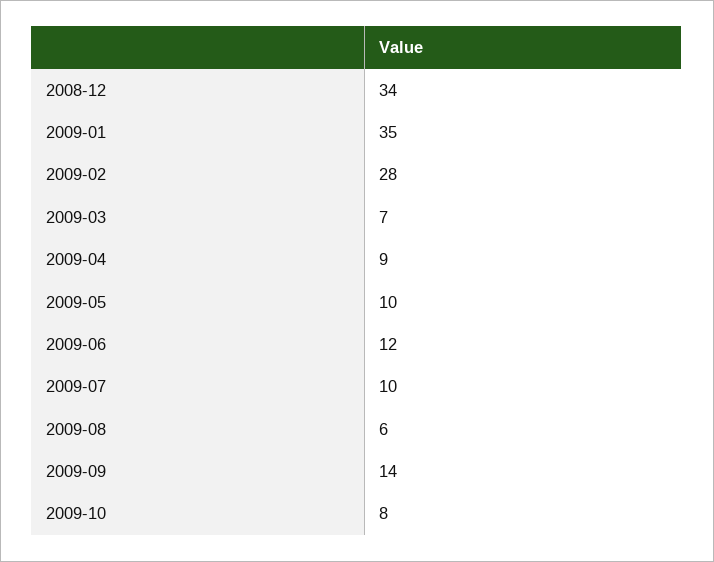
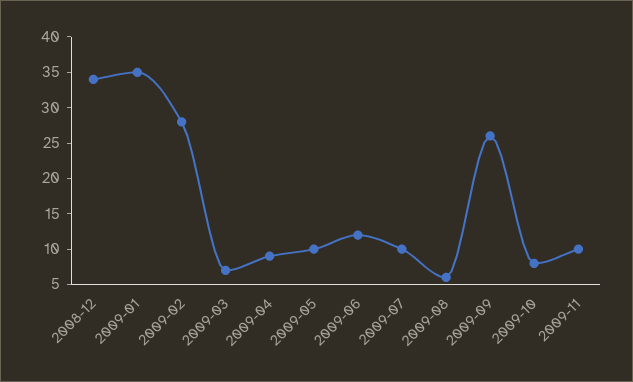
2009-09: 14 -> 25
2009-11: none -> 10

